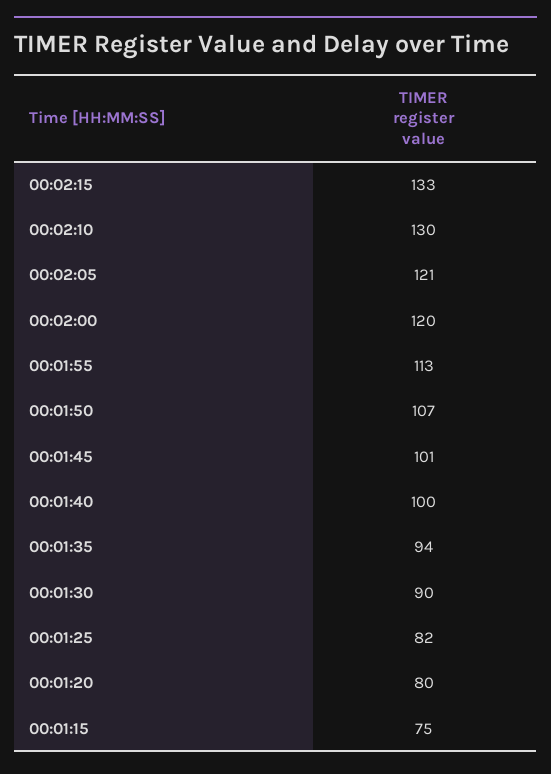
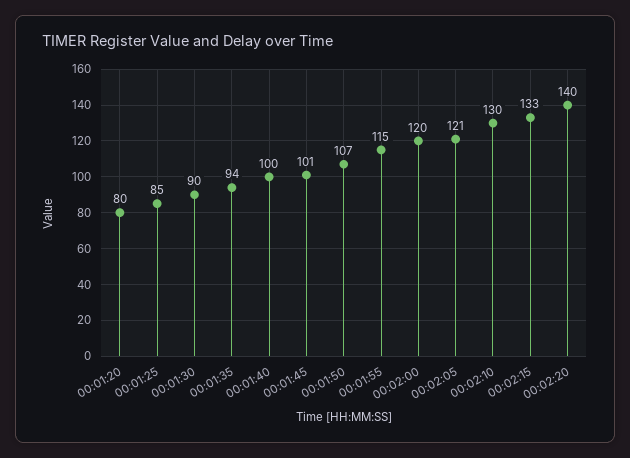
00:01:55: 113 -> 115
00:01:25: 82 -> 85
00:01:15: 75 -> none
00:02:20: none -> 140

